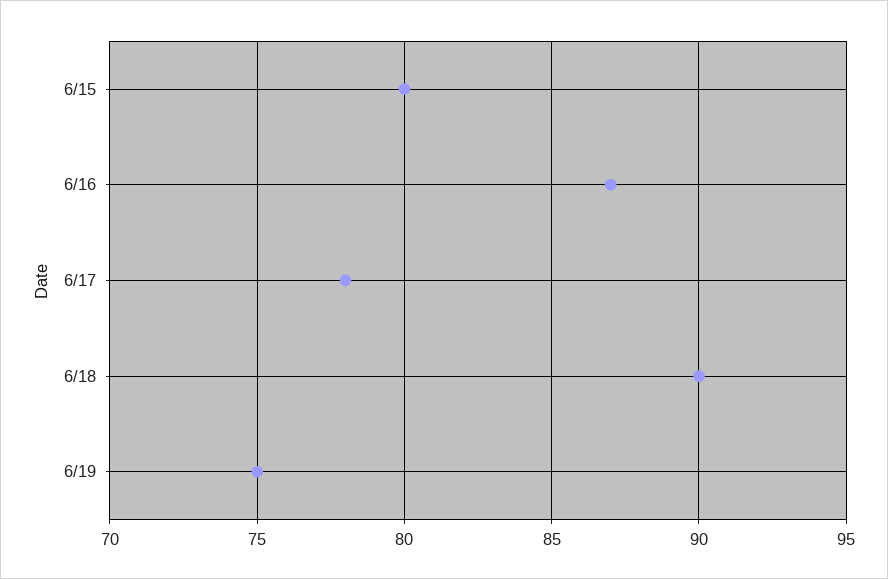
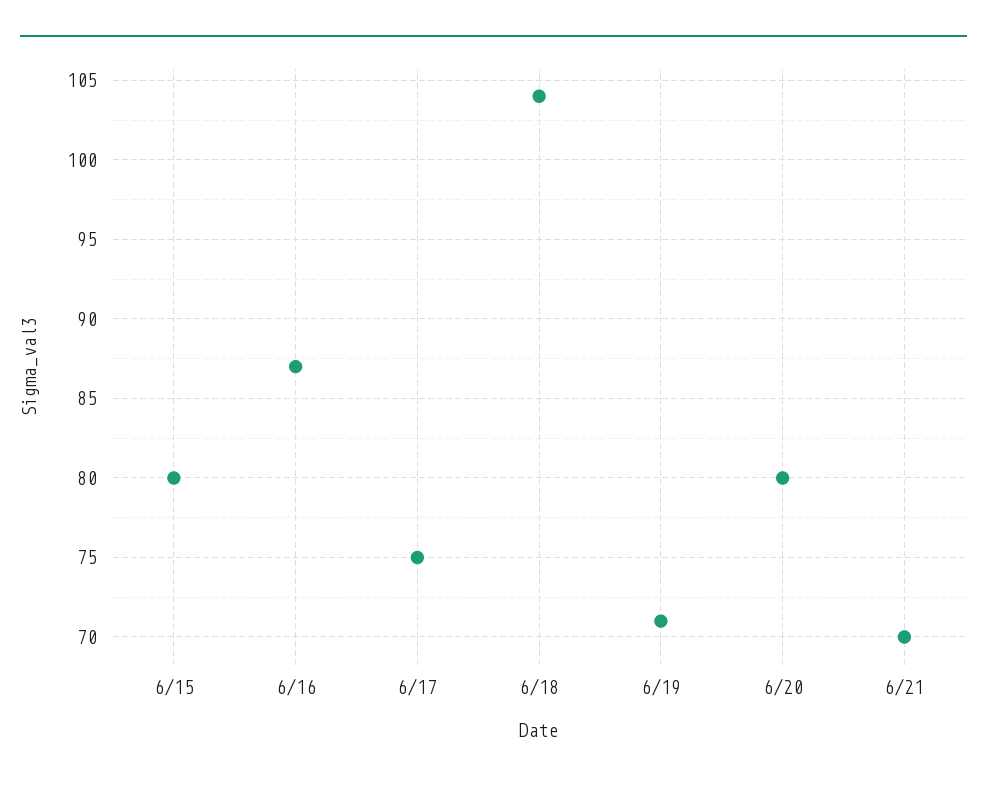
6/17: 78 -> 75
6/18: 90 -> 104
6/19: 75 -> 71
6/20: none -> 80
6/21: none -> 70

